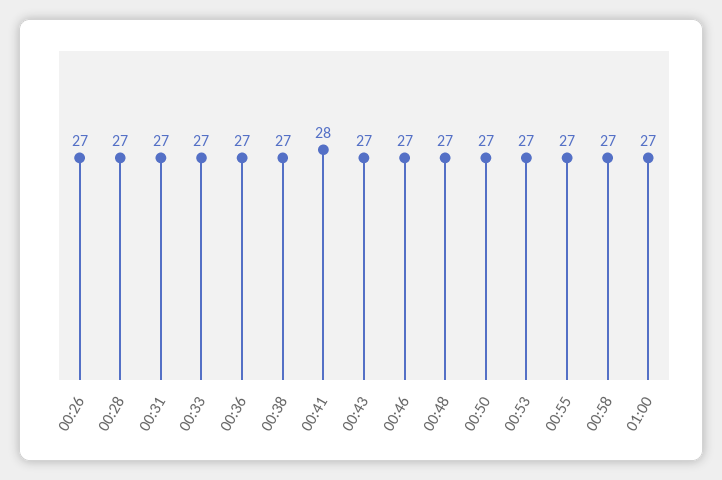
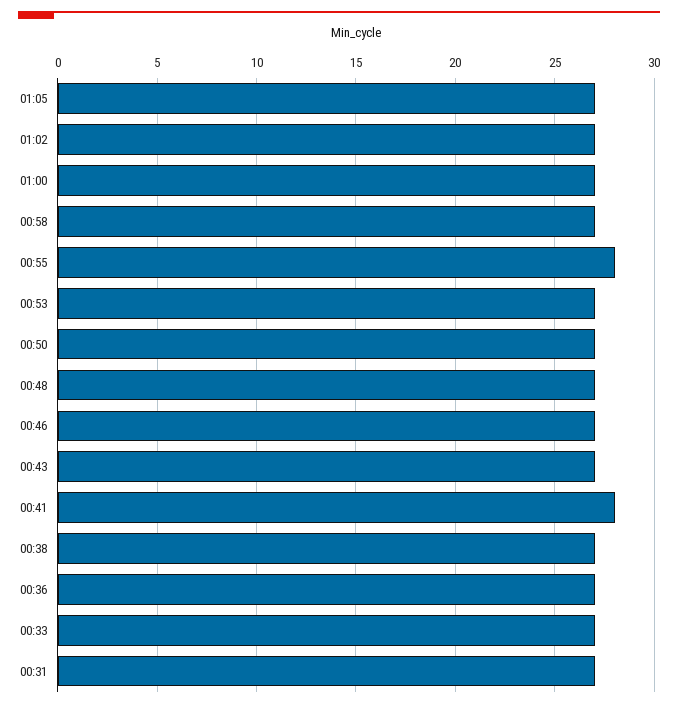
00:26: 27 -> none
00:28: 27 -> none
00:55: 27 -> 28
01:05: none -> 27
01:02: none -> 27

